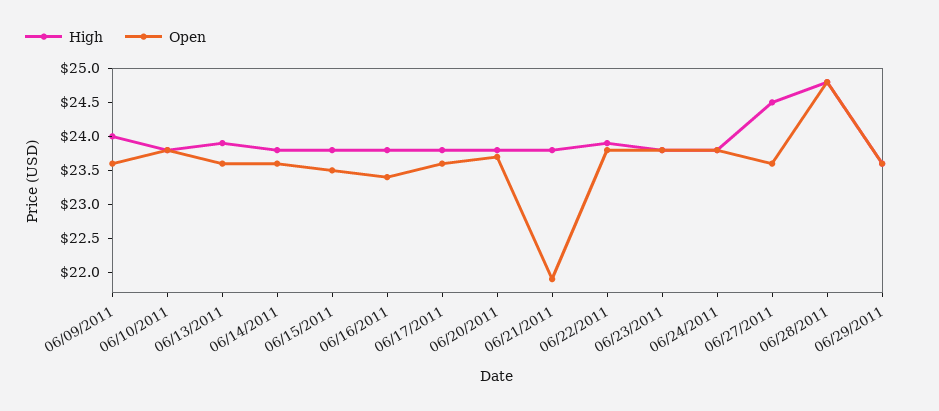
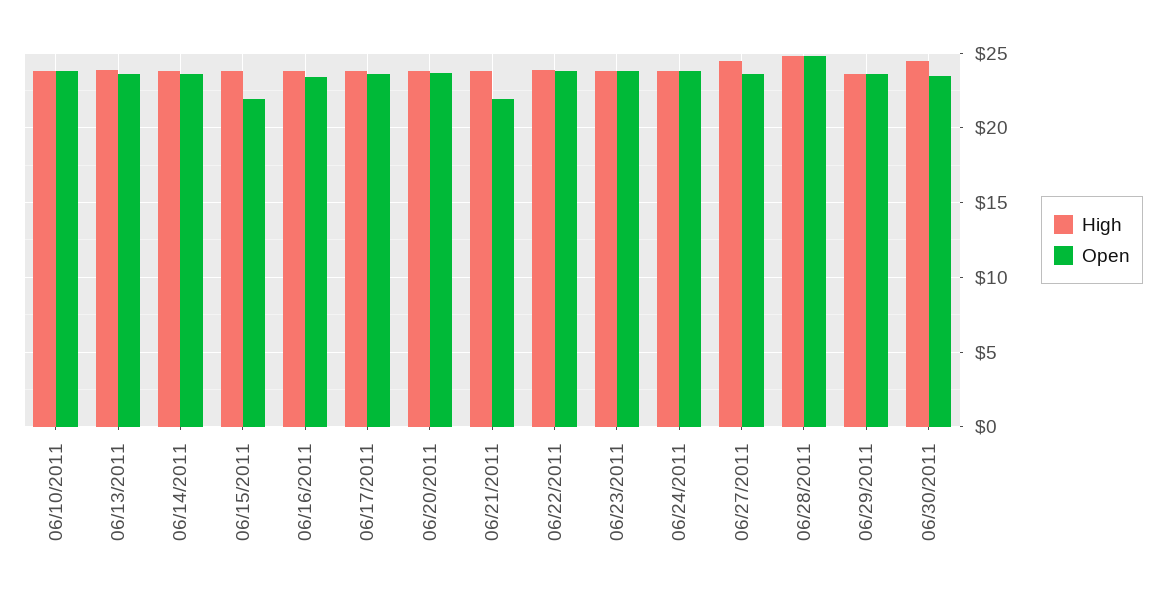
High, 06/09/2011: 24 -> none
Open, 06/09/2011: 23.5 -> none
Open, 06/15/2011: 23.5 -> 22
High, 06/30/2011: none -> 24.5
Open, 06/30/2011: none -> 23.5

